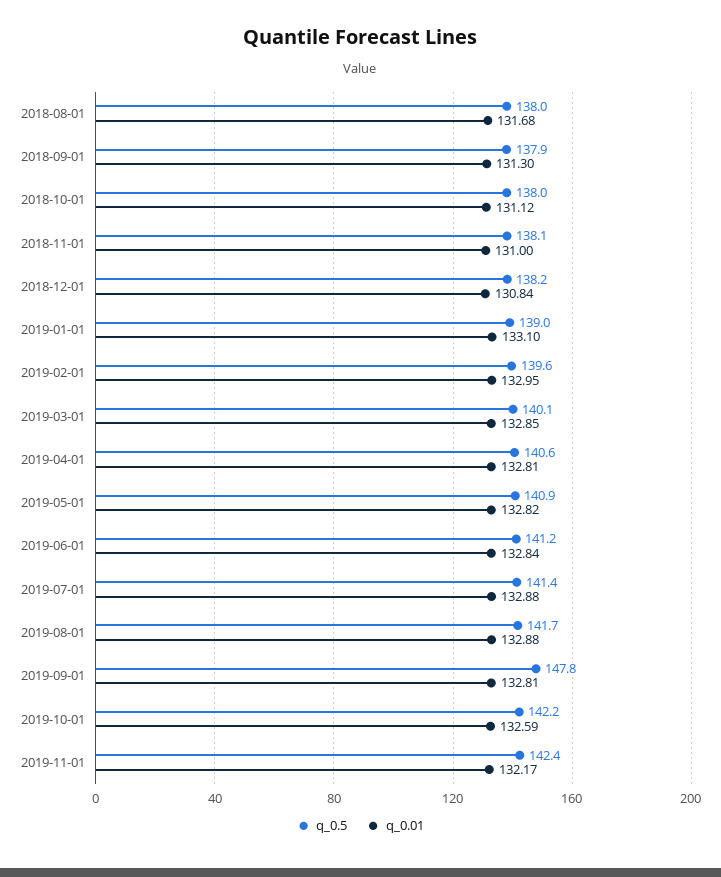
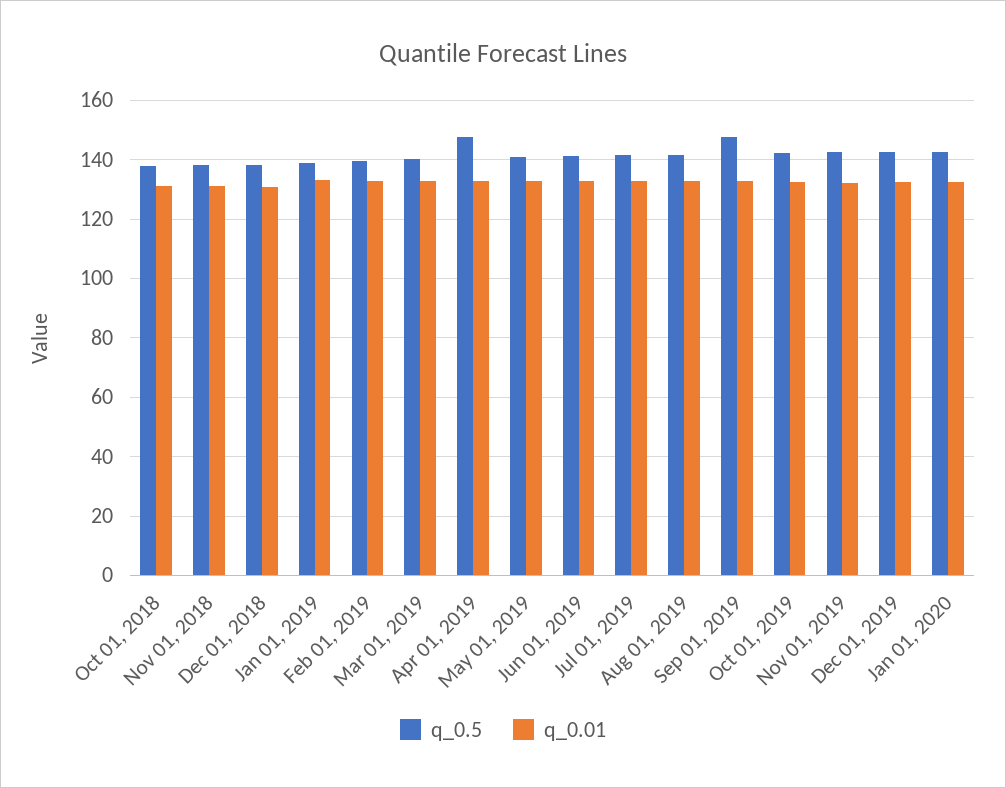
q_0.5, 2018-08-01: 138 -> none
q_0.01, 2018-08-01: 131.68 -> none
q_0.5, 2018-09-01: 137.9 -> none
q_0.01, 2018-09-01: 131.3 -> none
q_0.5, 2019-04-01: 140.6 -> 147.5
q_0.5, Dec 01, 2019: none -> 142.5
q_0.01, Dec 01, 2019: none -> 132.5
q_0.5, Jan 01, 2020: none -> 142.5
q_0.01, Jan 01, 2020: none -> 132.5

